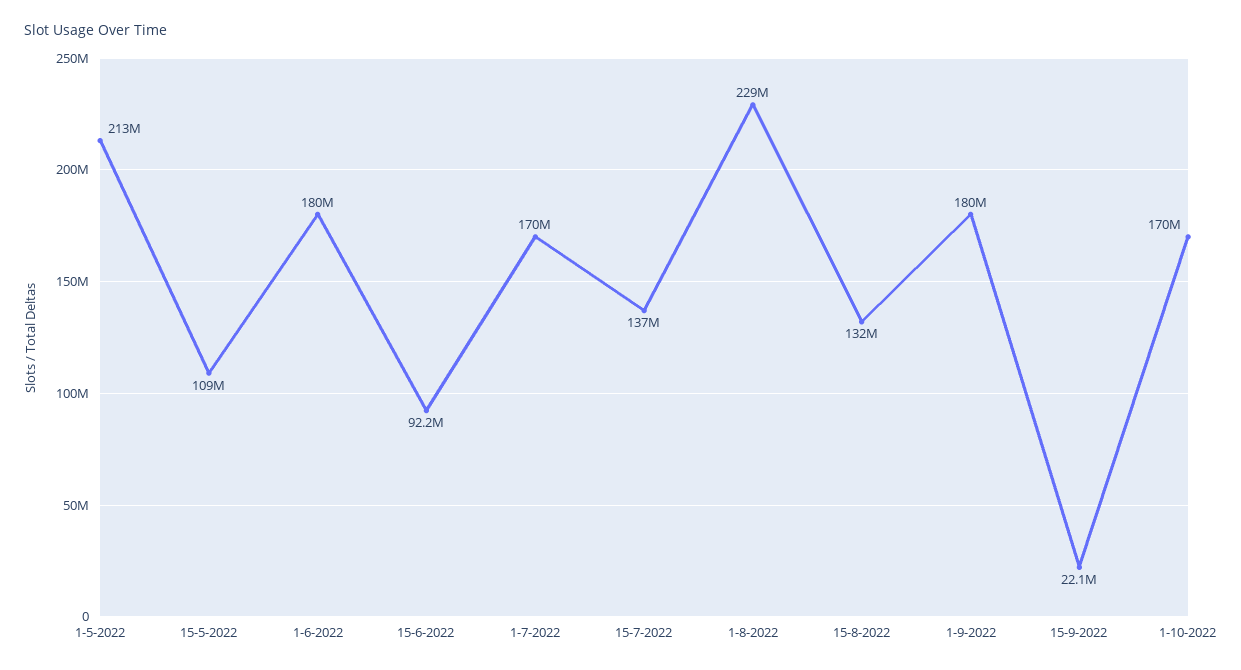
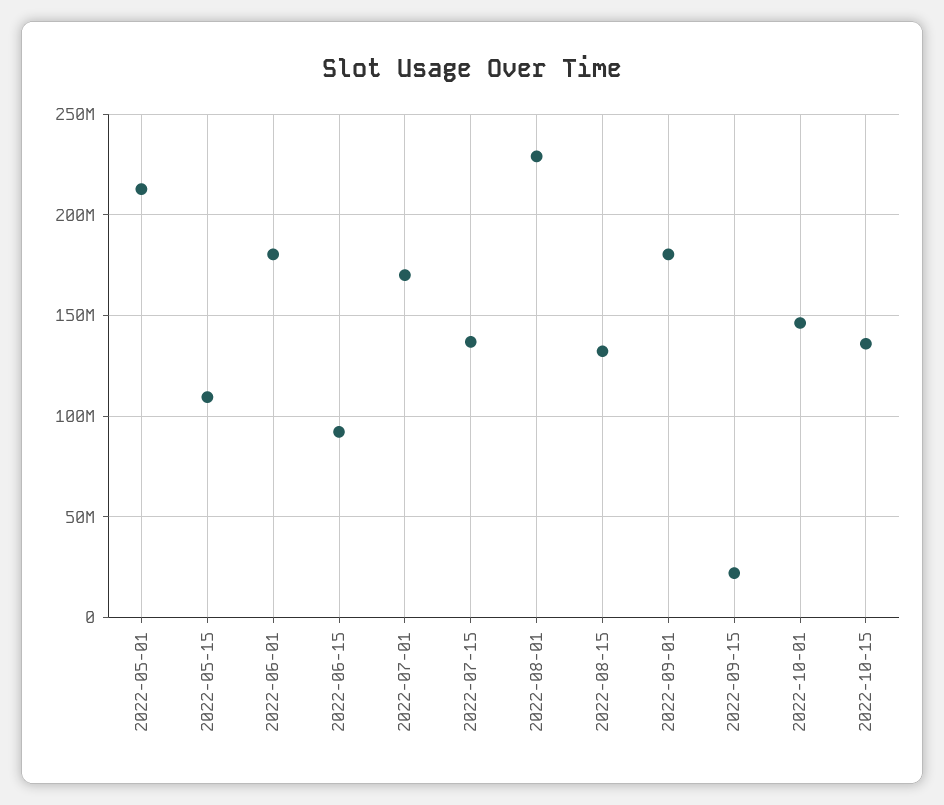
1-10-2022: 170000000 -> 145000000
2022-10-15: none -> 135000000

